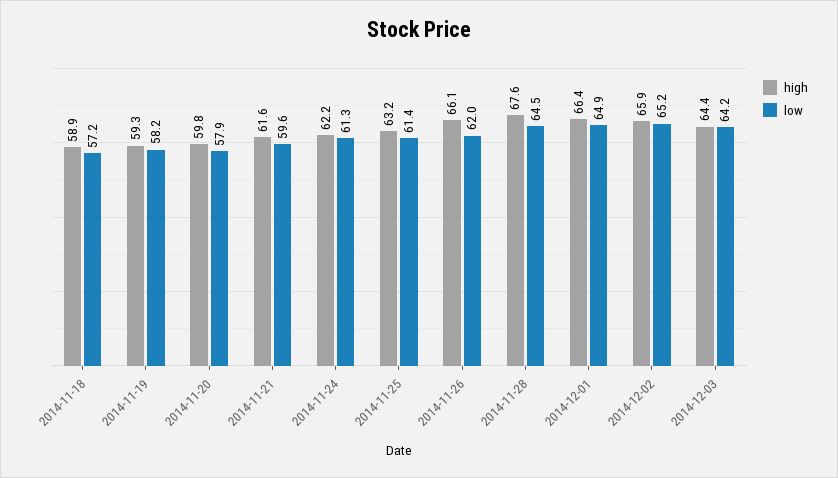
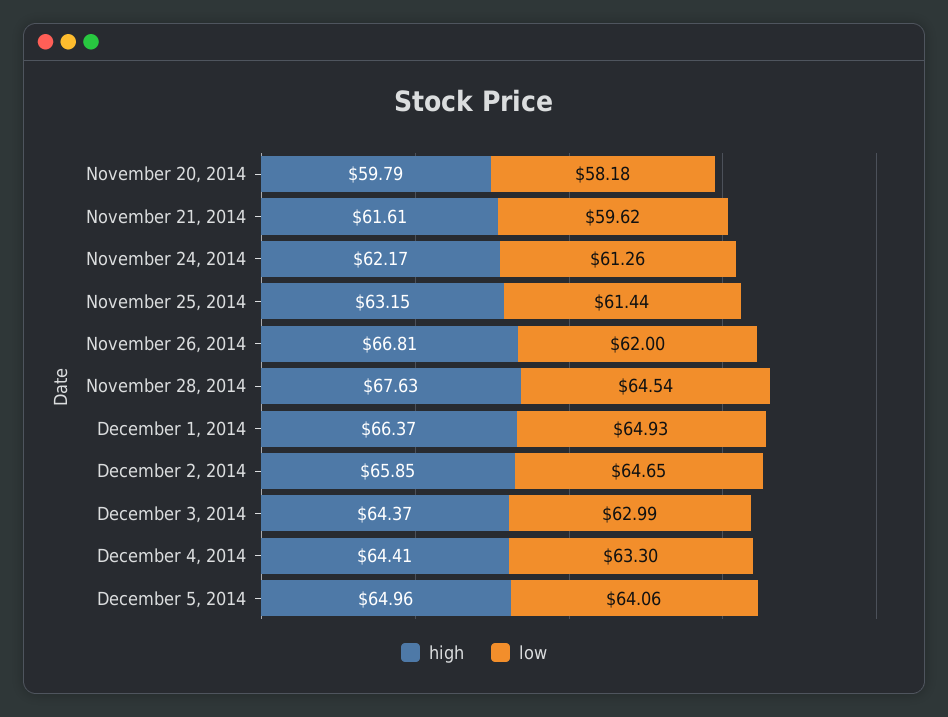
high, 2014-11-18: 58.9 -> none
low, 2014-11-18: 57.2 -> none
high, 2014-11-19: 59.3 -> none
low, 2014-11-19: 58.2 -> none
low, 2014-11-20: 57.9 -> 58.18
high, 2014-11-26: 66.1 -> 66.81
low, 2014-12-02: 65.2 -> 64.65
low, 2014-12-03: 64.2 -> 62.99
high, December 4, 2014: none -> 64.41
low, December 4, 2014: none -> 63.3
high, December 5, 2014: none -> 64.96
low, December 5, 2014: none -> 64.06

